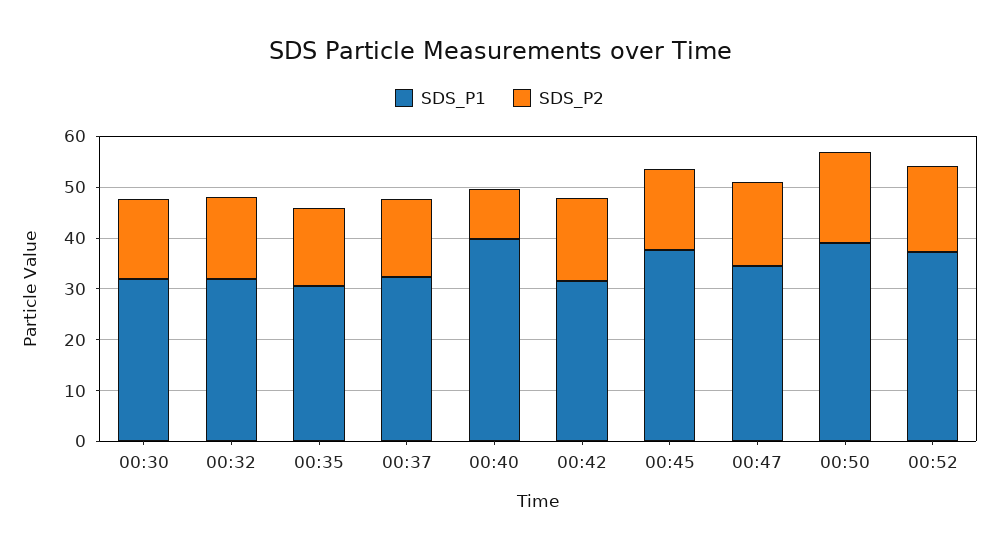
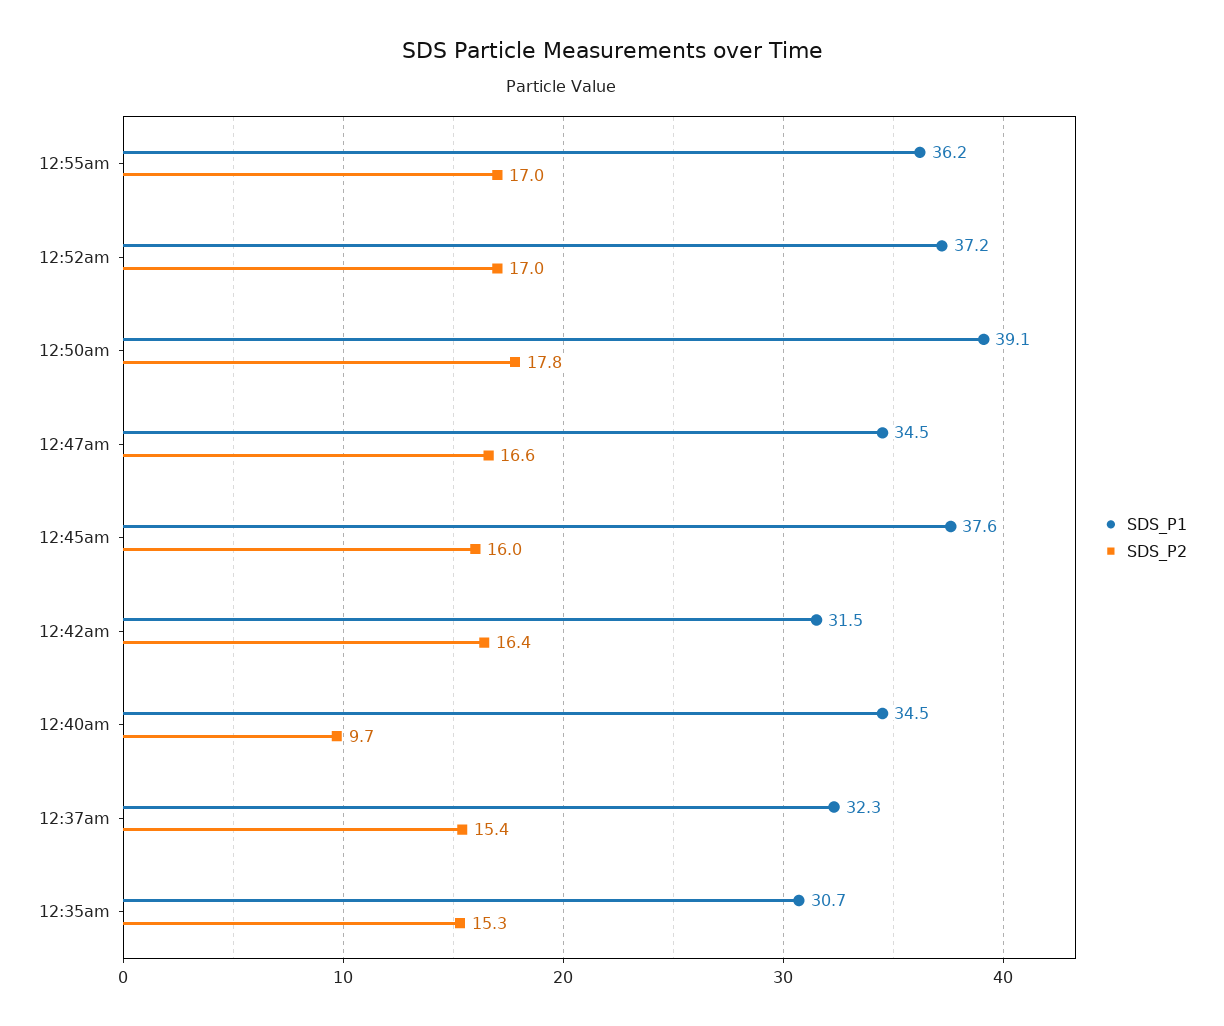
SDS_P1, 00:30: 32 -> none
SDS_P2, 00:30: 16 -> none
SDS_P1, 00:32: 32 -> none
SDS_P2, 00:32: 16 -> none
SDS_P1, 00:40: 40 -> 34.5
SDS_P1, 12:55am: none -> 36.2
SDS_P2, 12:55am: none -> 17

